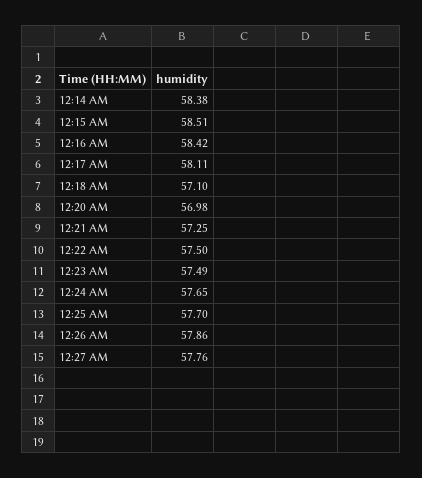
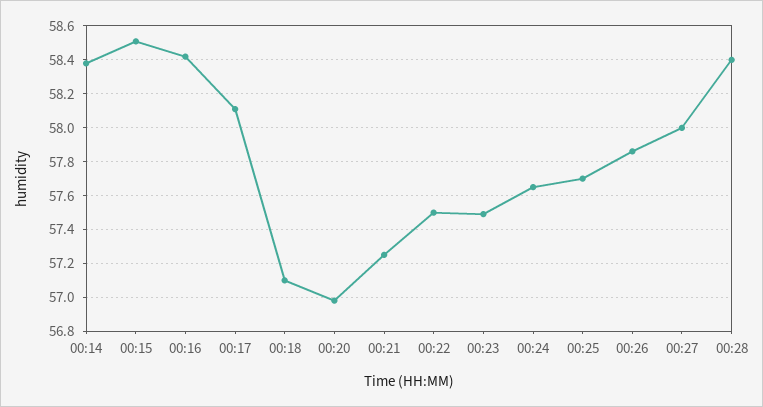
12:27 AM: 57.76 -> 58
00:28: none -> 58.4

